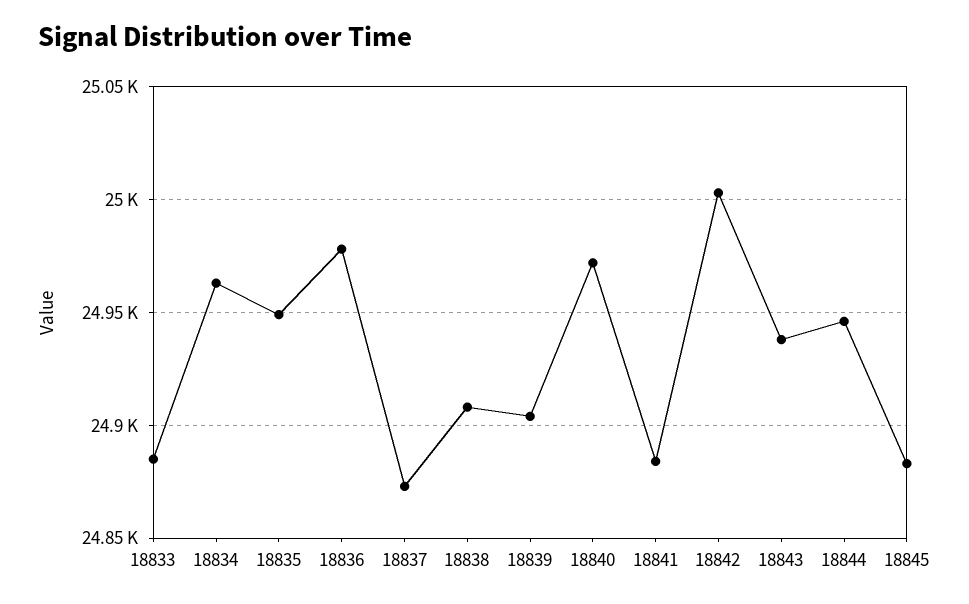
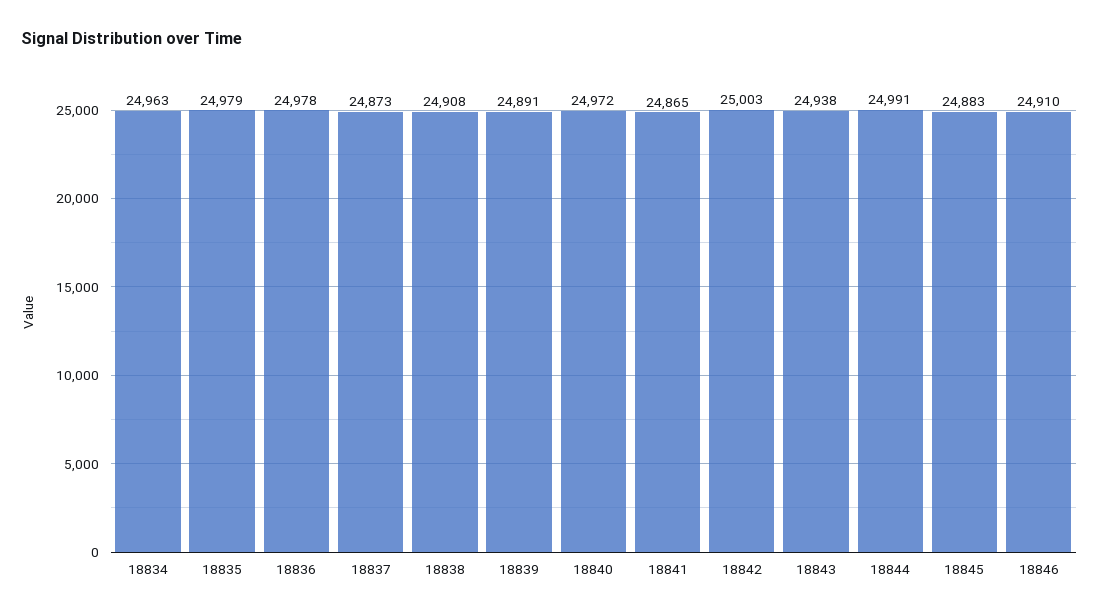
18833: 24885 -> none
18835: 24950 -> 24979
18839: 24905 -> 24891
18841: 24885 -> 24865
18844: 24945 -> 24991
18846: none -> 24910

